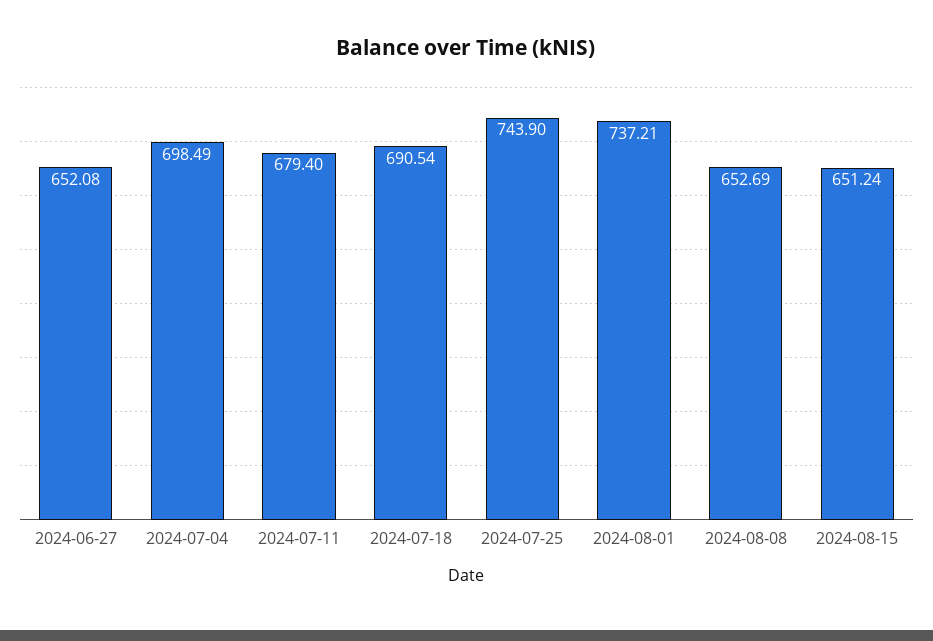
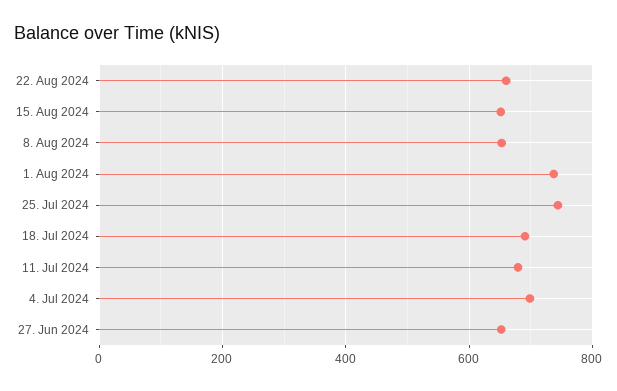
22. Aug 2024: none -> 660

